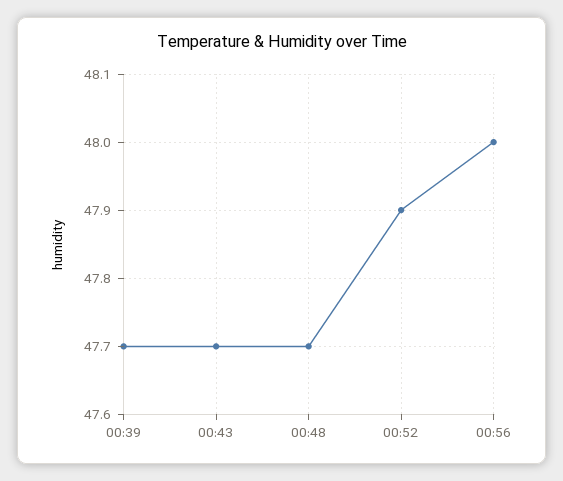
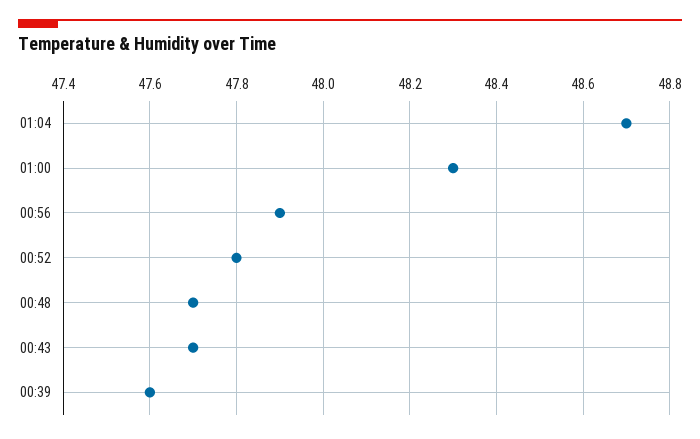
00:39: 47.7 -> 47.6
00:52: 47.9 -> 47.8
00:56: 48 -> 47.9
01:04: none -> 48.7
01:00: none -> 48.3

